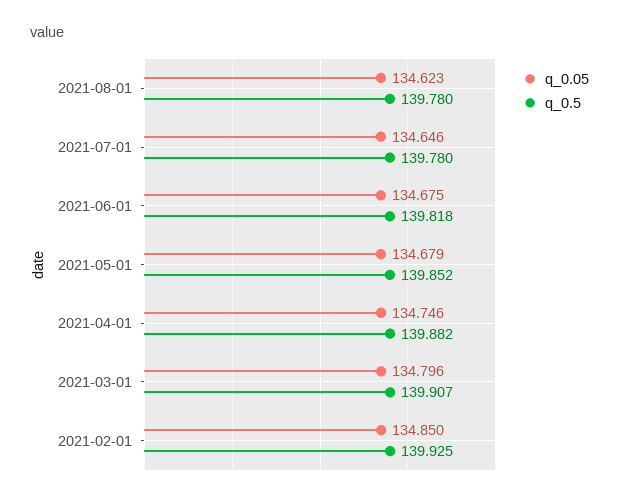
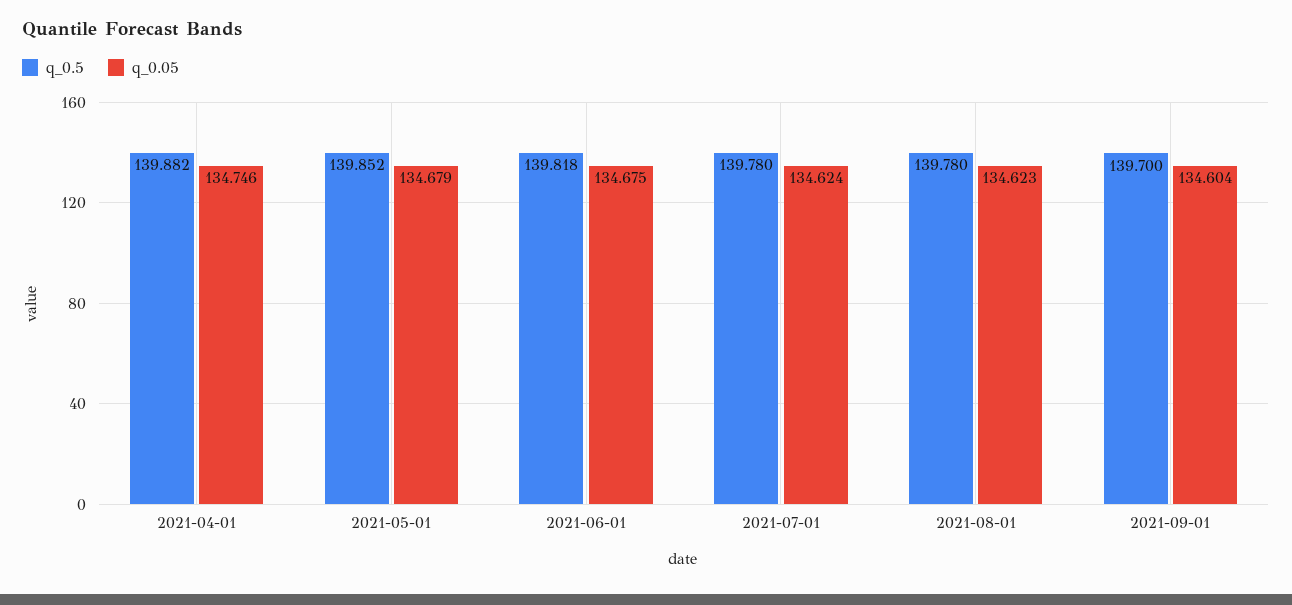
q_0.05, 2021-07-01: 134.646 -> 134.624
q_0.05, 2021-03-01: 134.796 -> none
q_0.5, 2021-03-01: 139.907 -> none
q_0.05, 2021-02-01: 134.85 -> none
q_0.5, 2021-02-01: 139.925 -> none
q_0.5, 2021-09-01: none -> 139.7
q_0.05, 2021-09-01: none -> 134.604

